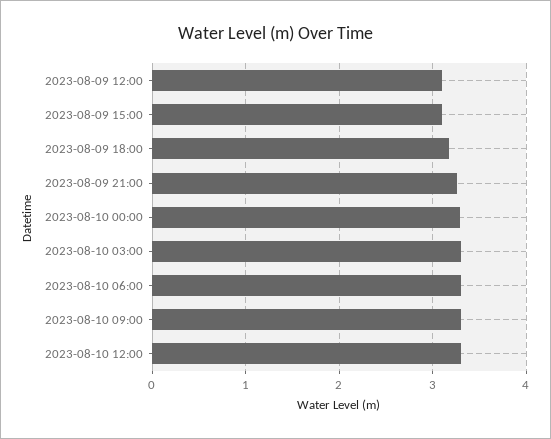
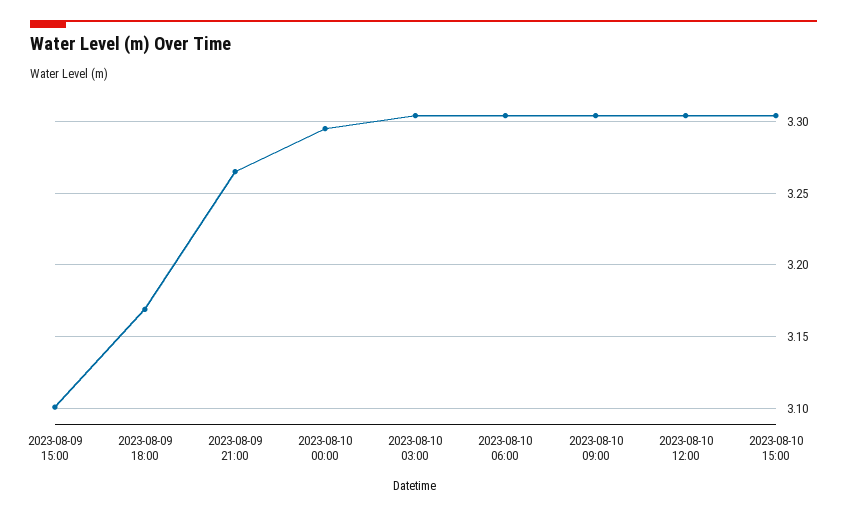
2023-08-09 12:00: 3.1 -> none
2023-08-10 15:00: none -> 3.305

